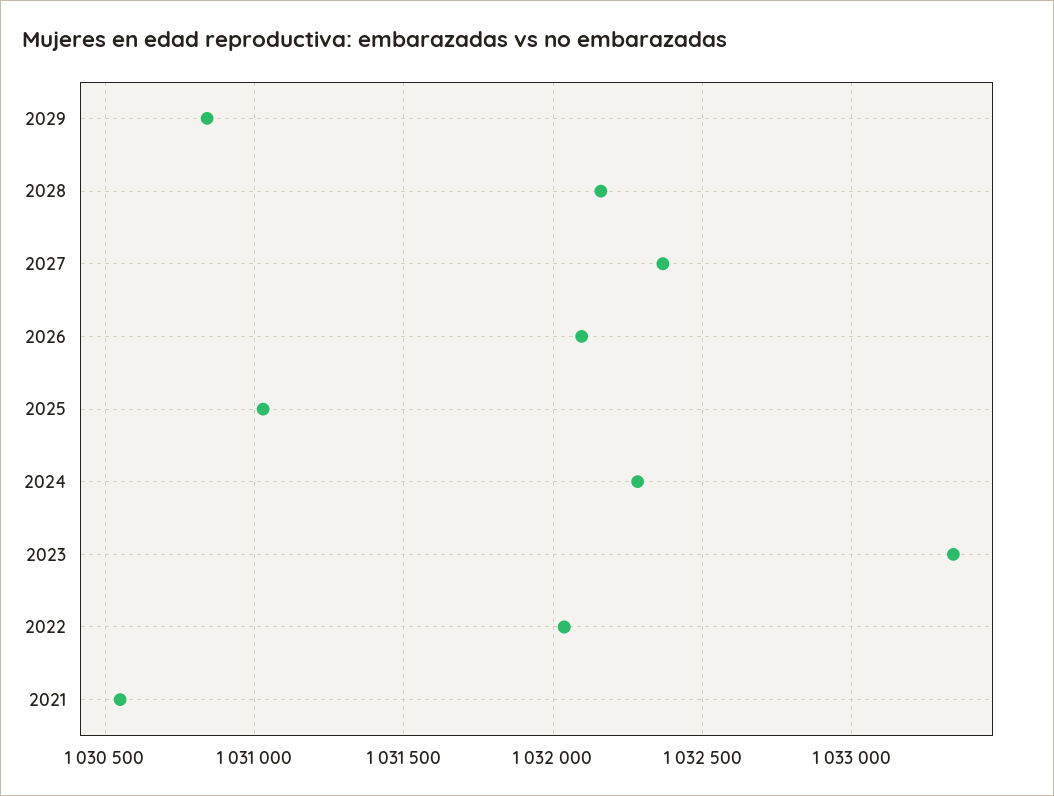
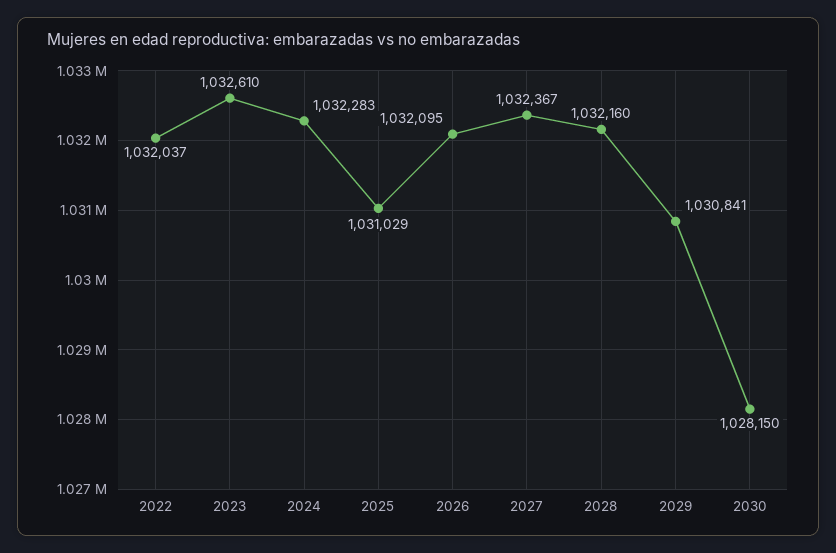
2023: 1033350 -> 1032610
2021: 1030550 -> none
2030: none -> 1028150

